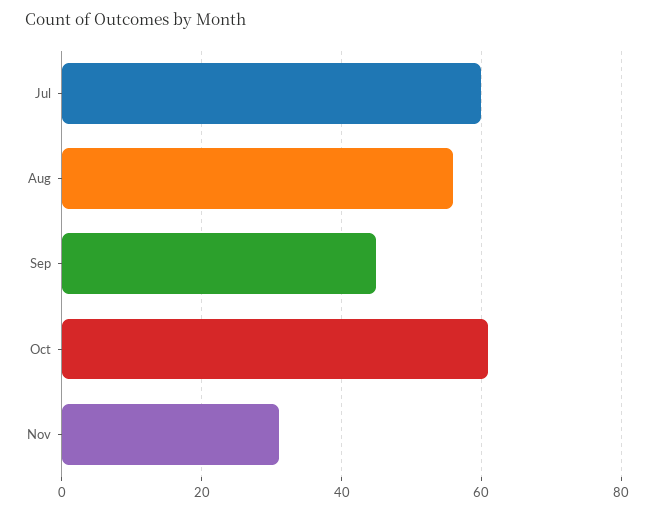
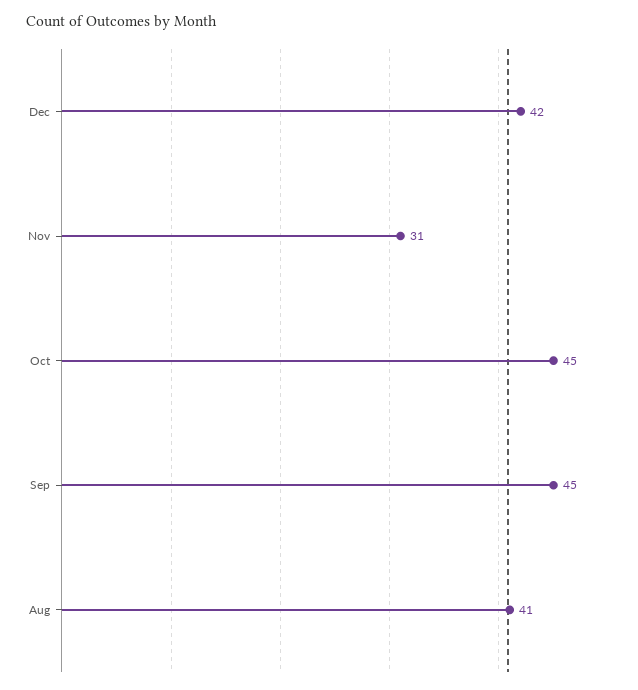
Jul: 60 -> none
Aug: 55 -> 41
Oct: 60 -> 45
Dec: none -> 42

